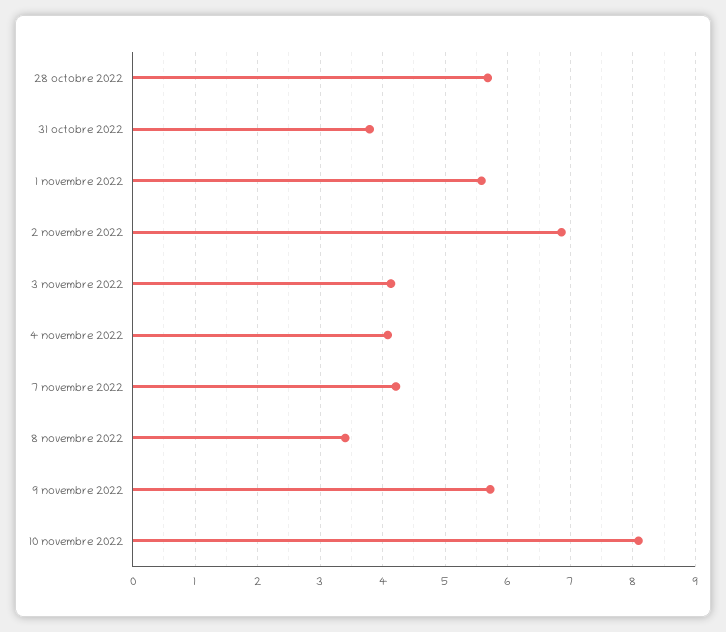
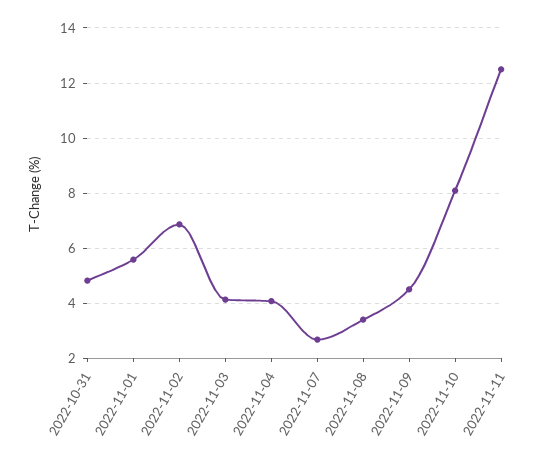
28 octobre 2022: 5.7 -> none
31 octobre 2022: 3.8 -> 4.75
7 novembre 2022: 4.2 -> 2.75
9 novembre 2022: 5.7 -> 4.5
2022-11-11: none -> 12.5

